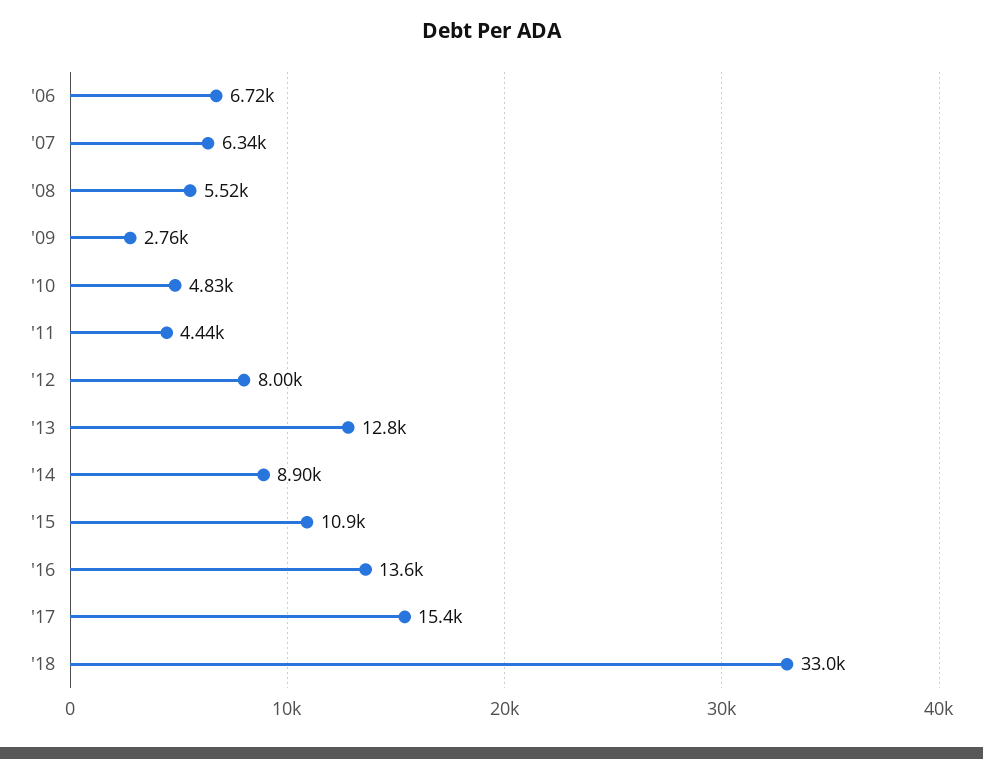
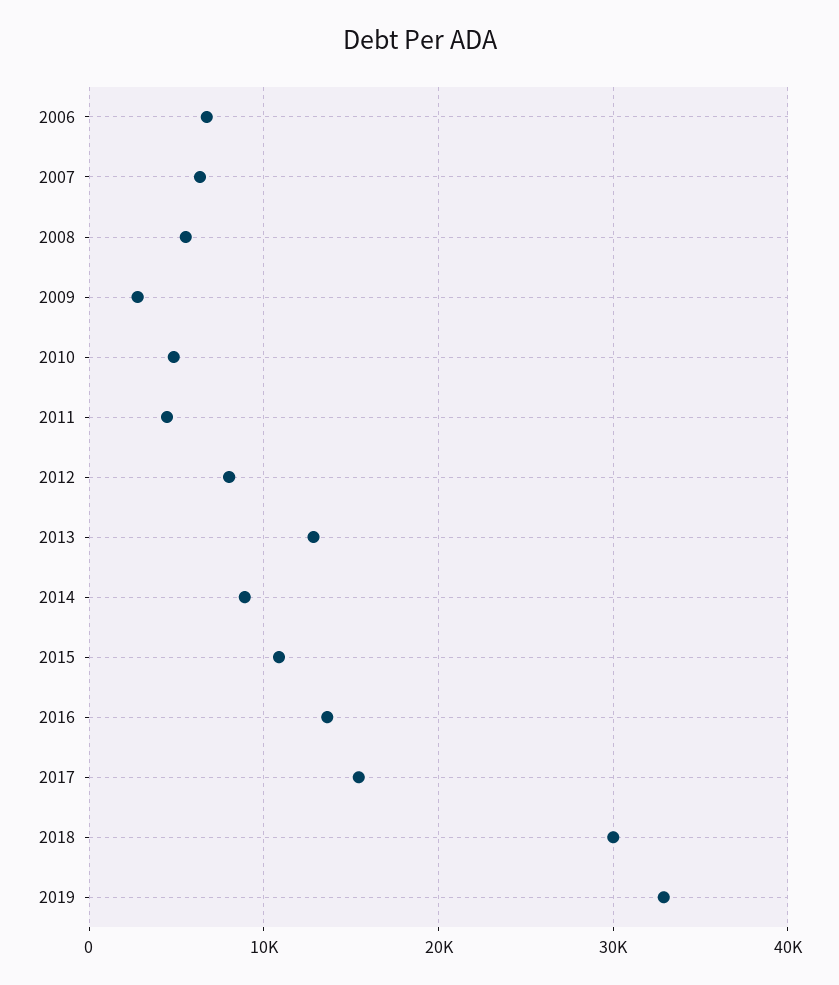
'18: 33000 -> 30000
2019: none -> 33000

